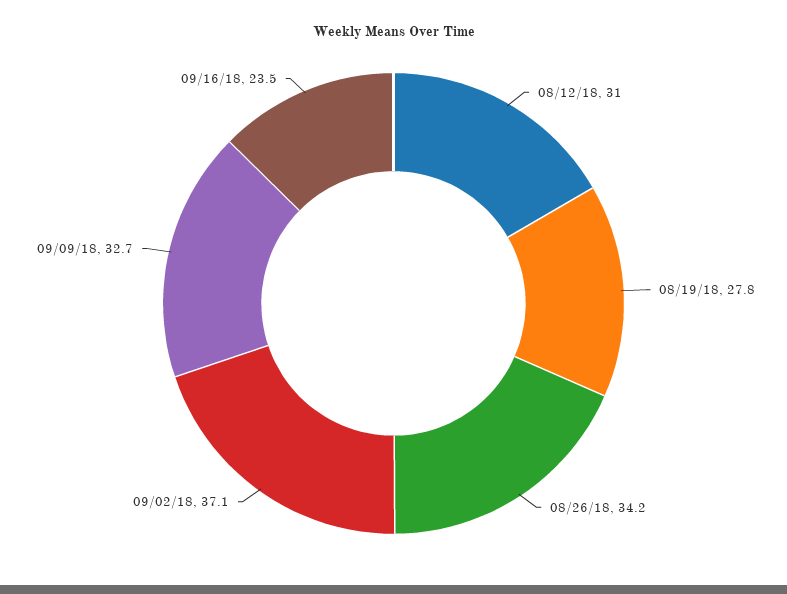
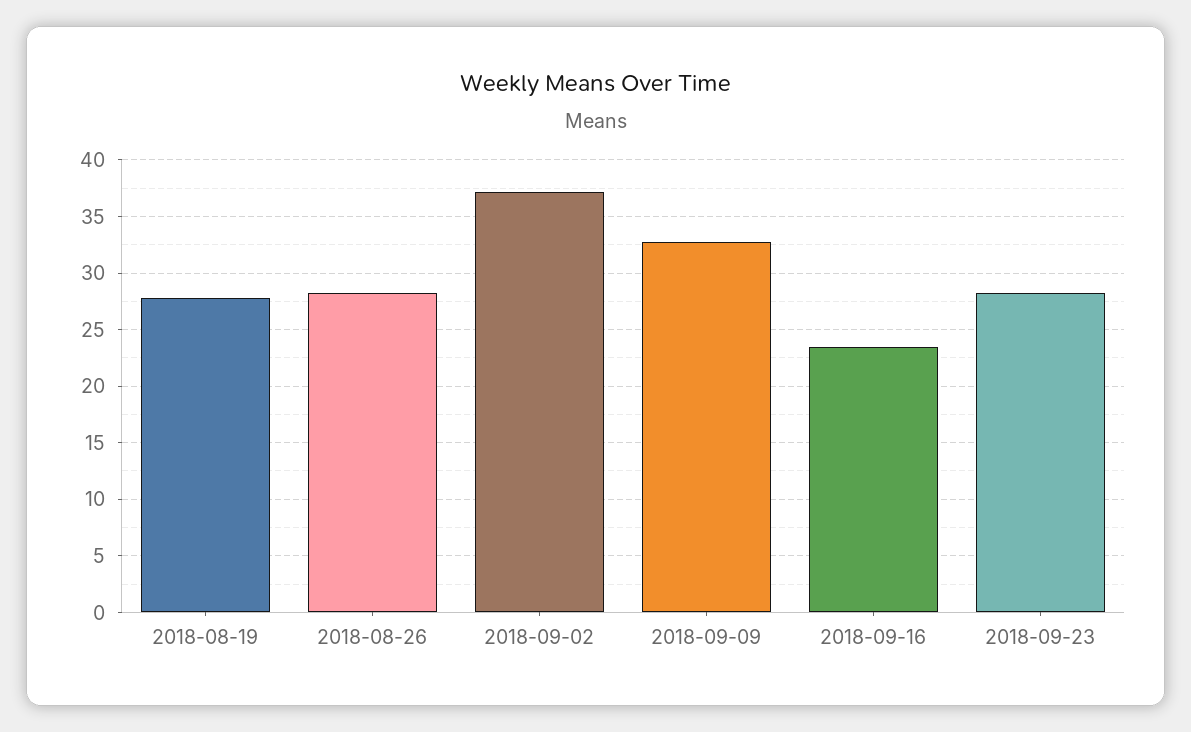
08/12/18: 31 -> none
08/26/18: 34.2 -> 28
2018-09-23: none -> 28

